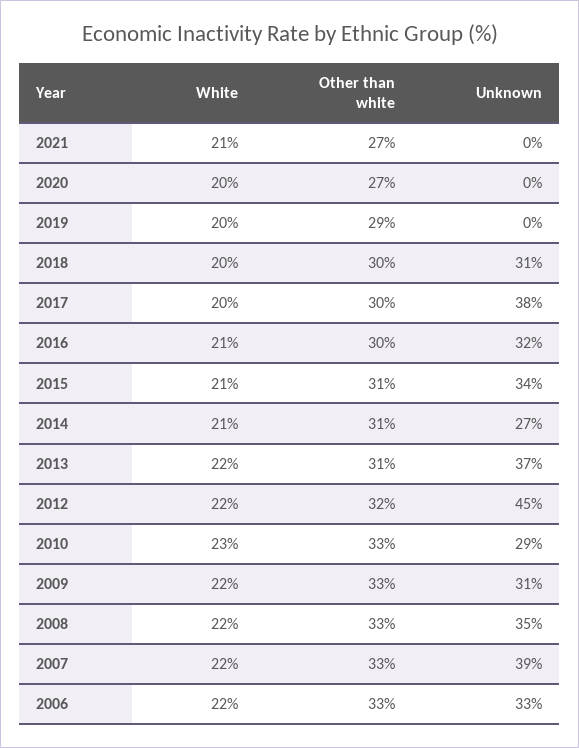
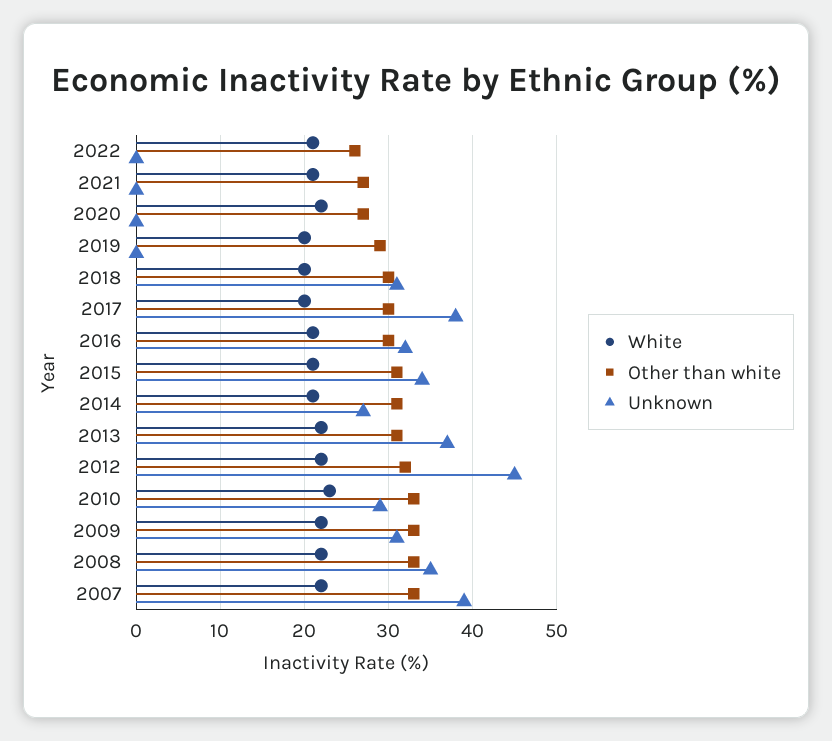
White, 2020: 20 -> 22
White, 2006: 22 -> none
Other than white, 2006: 33 -> none
Unknown, 2006: 33 -> none
White, 2022: none -> 21
Other than white, 2022: none -> 26
Unknown, 2022: none -> 0

